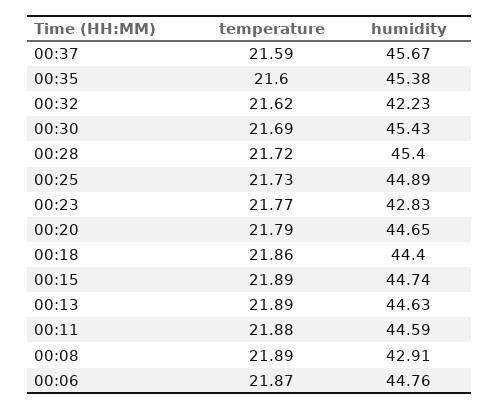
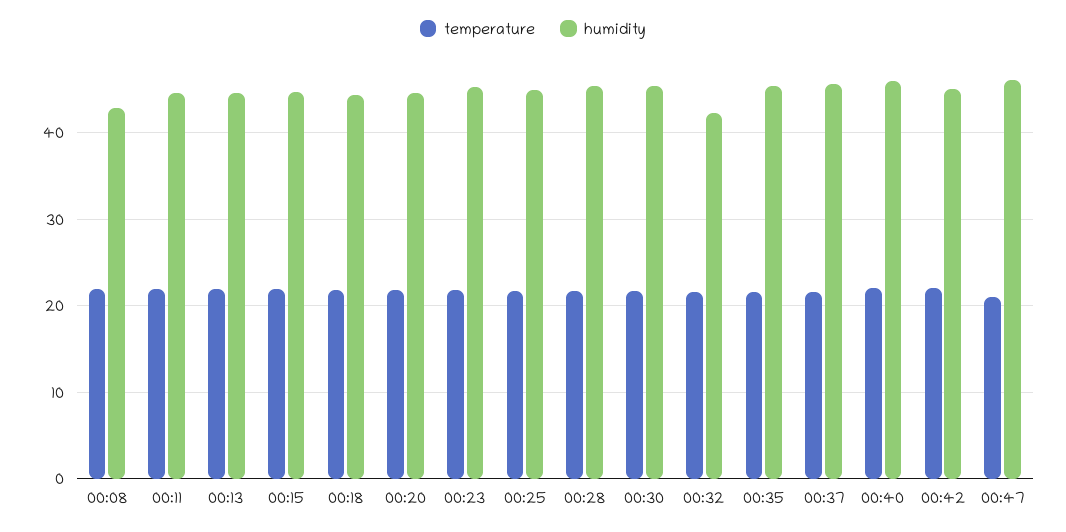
humidity, 00:23: 42.83 -> 45
temperature, 00:06: 21.87 -> none
humidity, 00:06: 44.76 -> none
temperature, 00:40: none -> 22
humidity, 00:40: none -> 46
temperature, 00:42: none -> 22
humidity, 00:42: none -> 45
temperature, 00:47: none -> 21
humidity, 00:47: none -> 46

